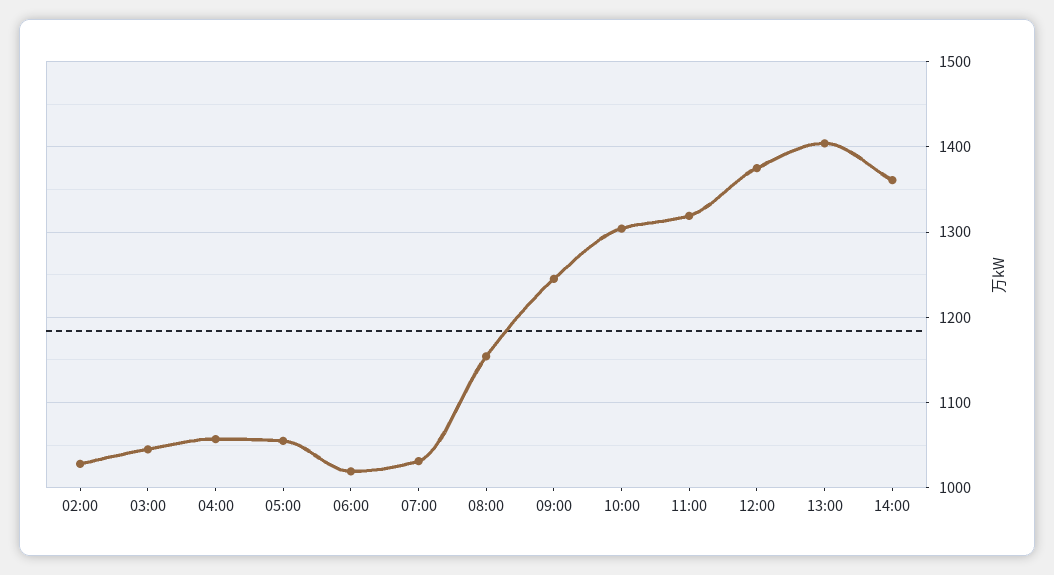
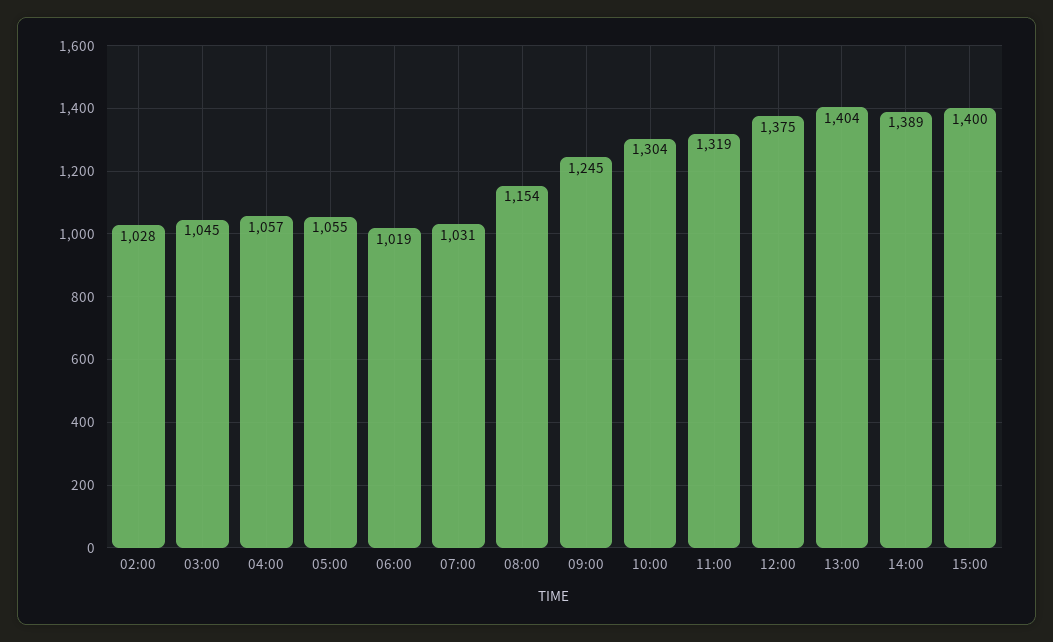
14:00: 1360 -> 1389
15:00: none -> 1400

